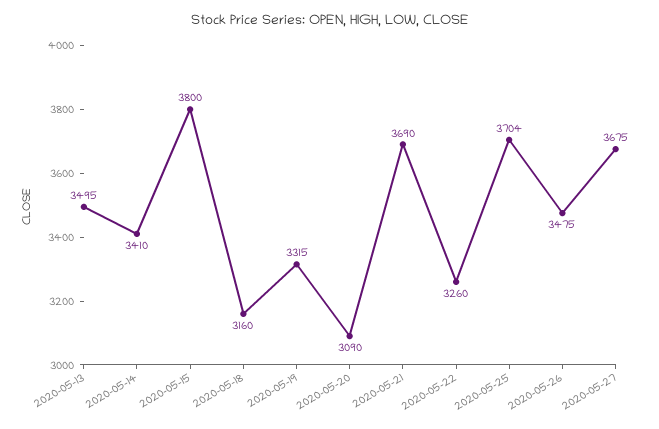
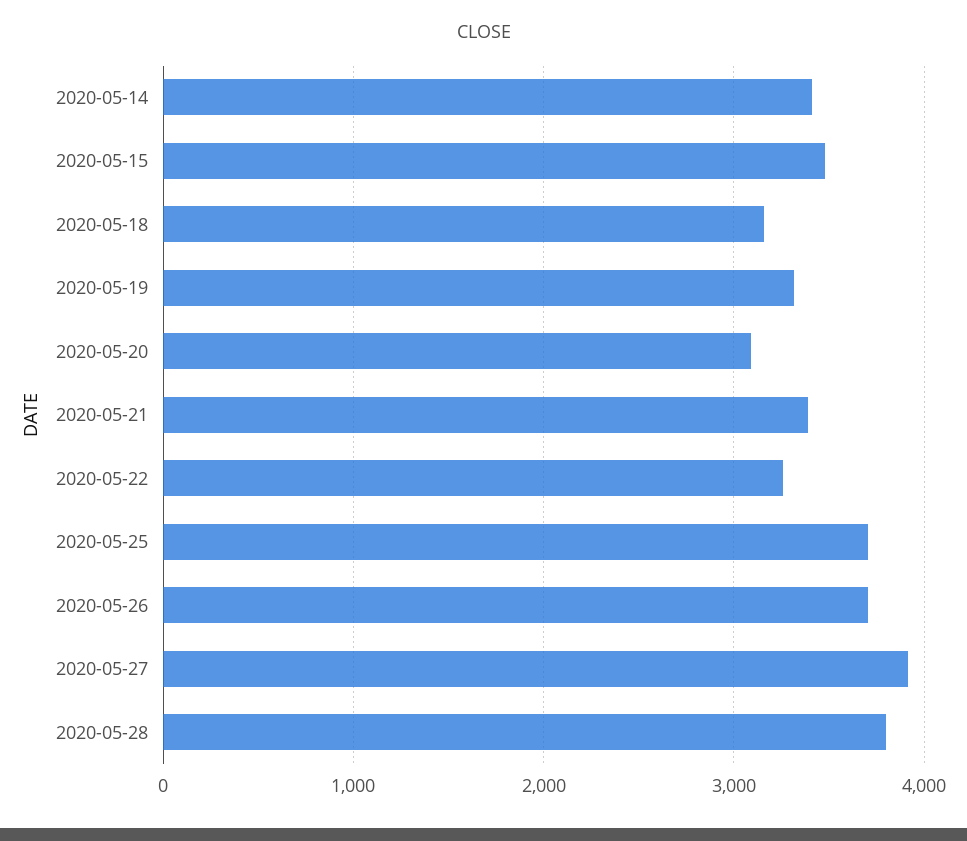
2020-05-13: 3495 -> none
2020-05-15: 3800 -> 3500
2020-05-21: 3690 -> 3400
2020-05-26: 3475 -> 3700
2020-05-27: 3675 -> 3900
2020-05-28: none -> 3800

